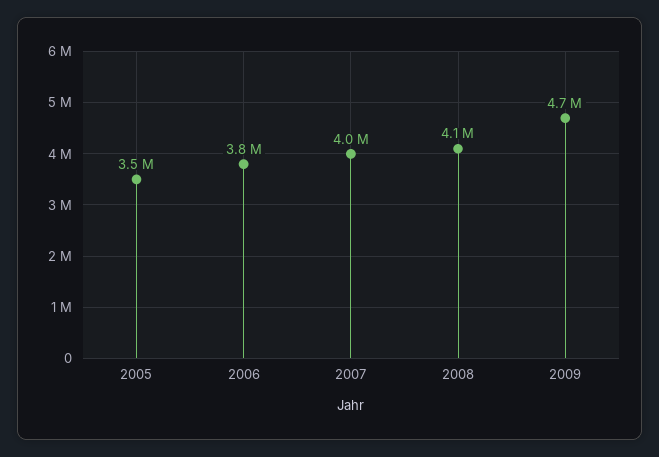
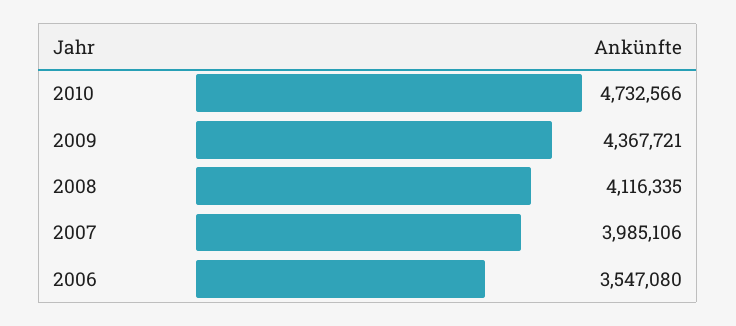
2005: 3500000 -> none
2006: 3800000 -> 3547080
2009: 4700000 -> 4367721
2010: none -> 4732566

